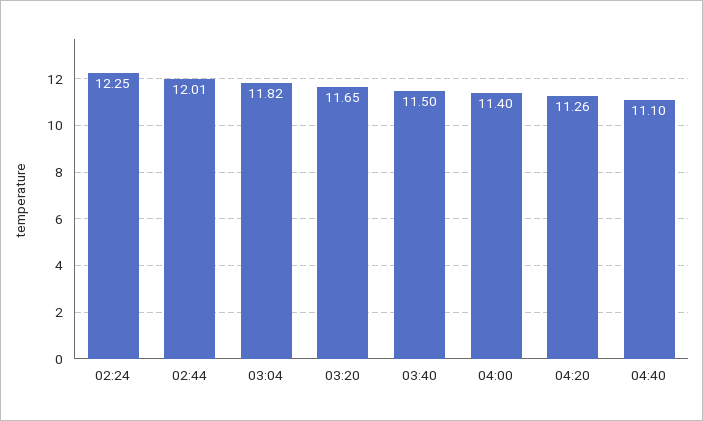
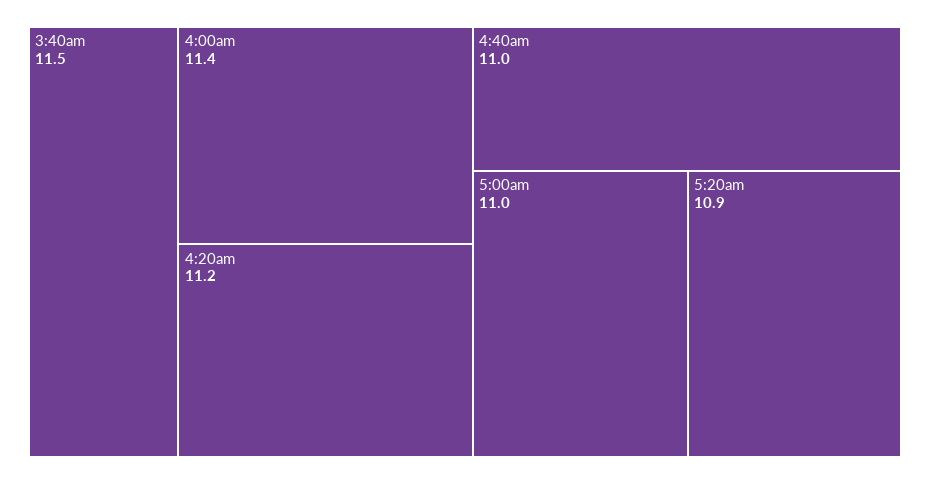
02:24: 12.25 -> none
02:44: 12.01 -> none
03:04: 11.82 -> none
03:20: 11.65 -> none
04:20: 11.26 -> 11.2
04:40: 11.1 -> 11
5:00am: none -> 11
5:20am: none -> 10.9

